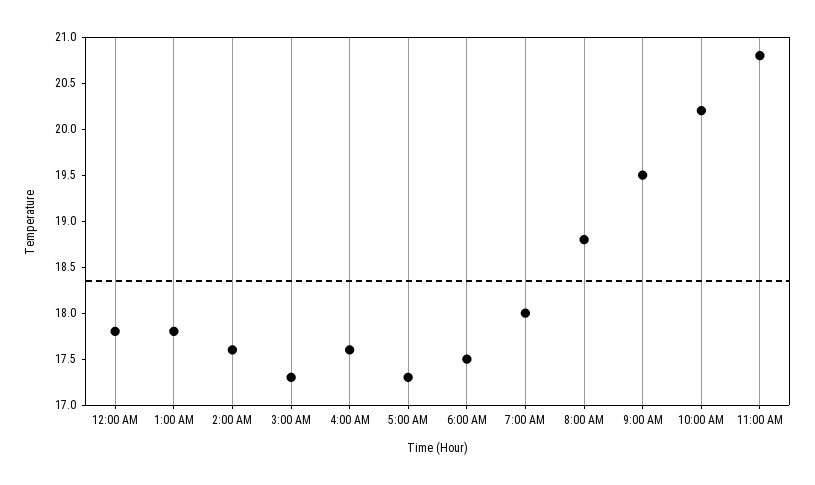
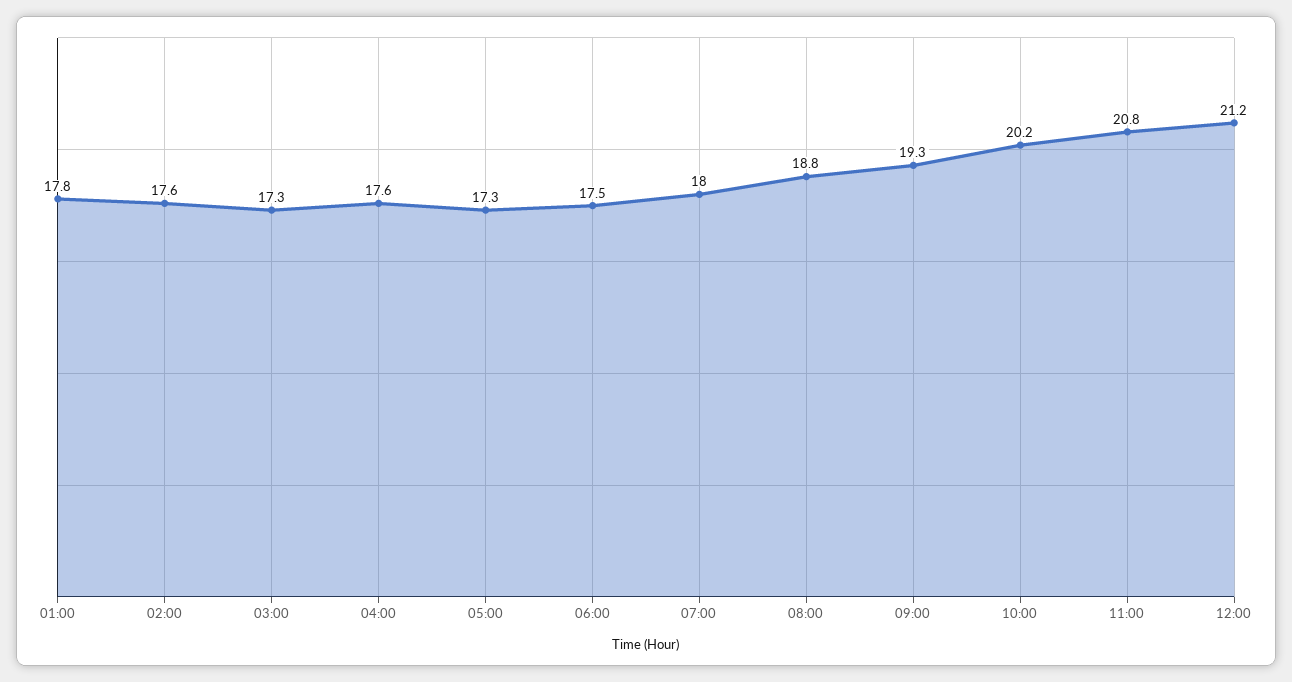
12:00 AM: 17.8 -> none
9:00 AM: 19.5 -> 19.3
12:00: none -> 21.2

